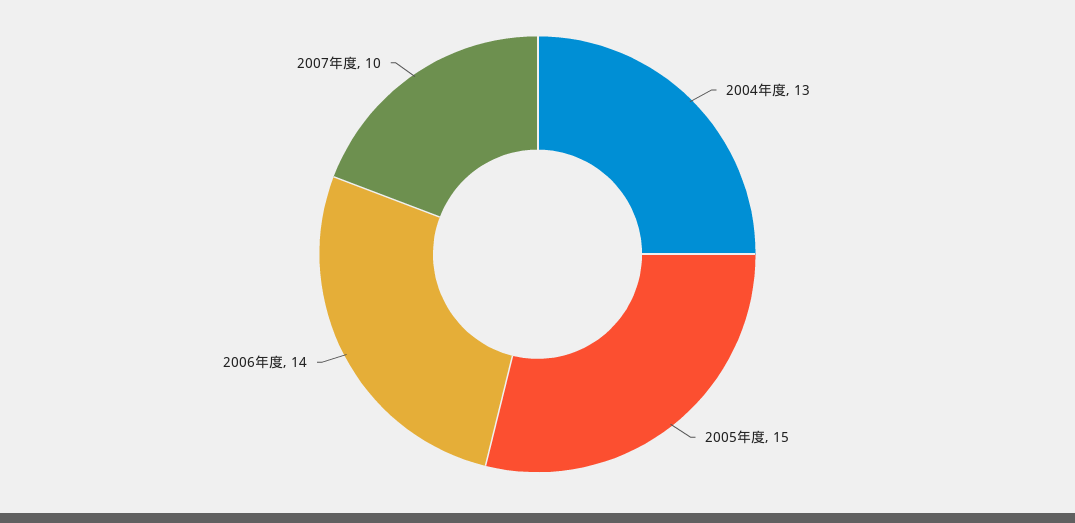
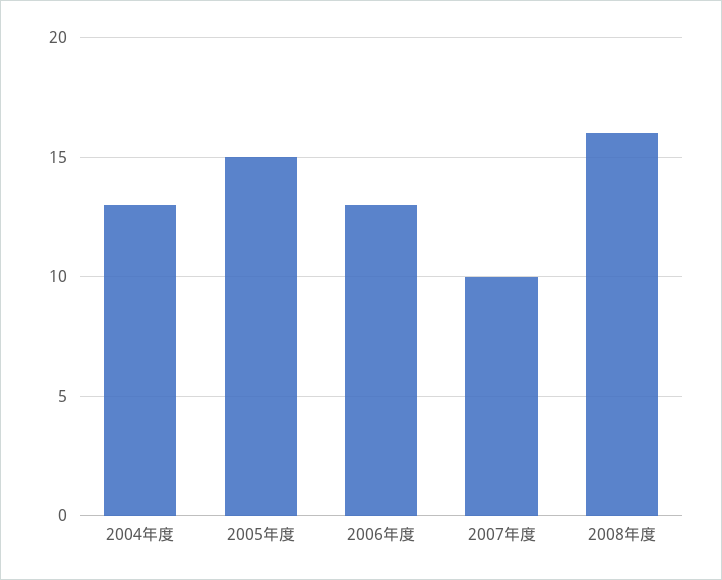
2006年度: 14 -> 13
2008年度: none -> 16

